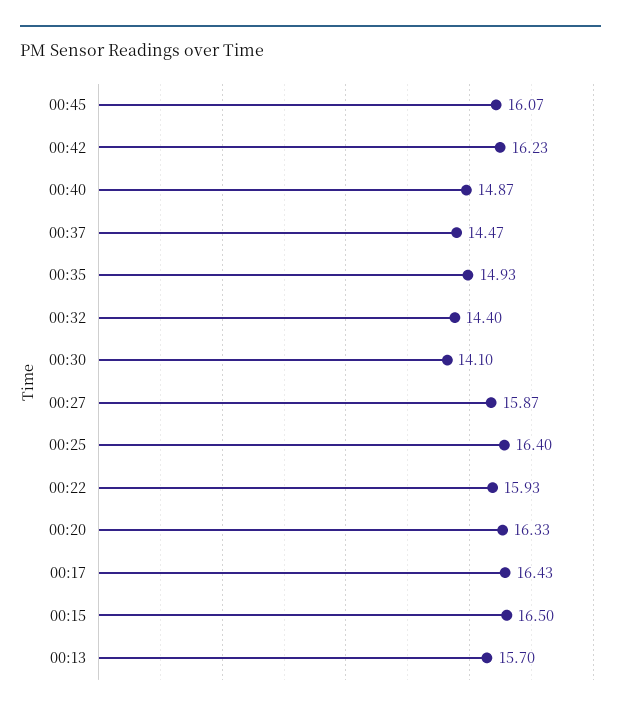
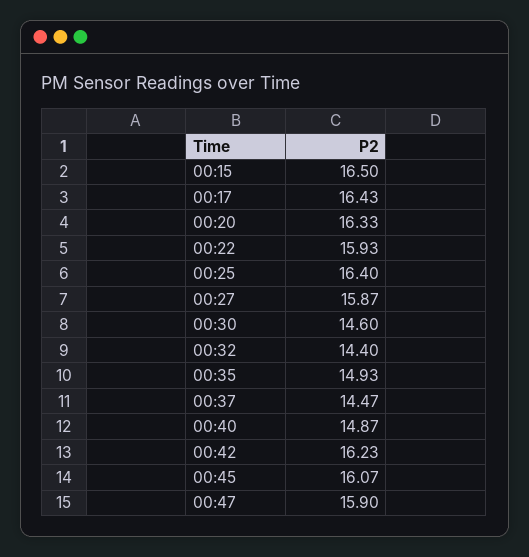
00:30: 14.1 -> 14.6
00:13: 15.7 -> none
00:47: none -> 15.9

